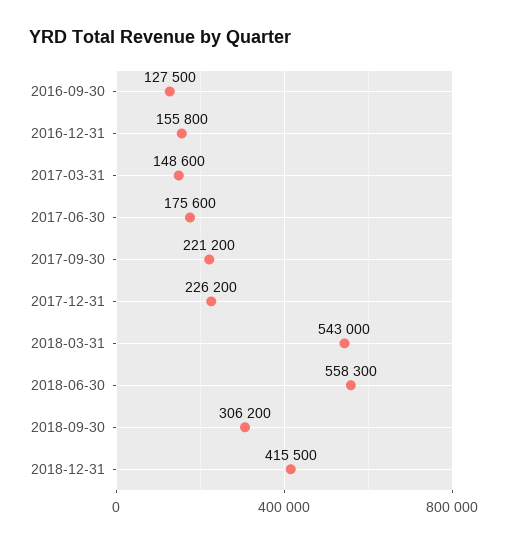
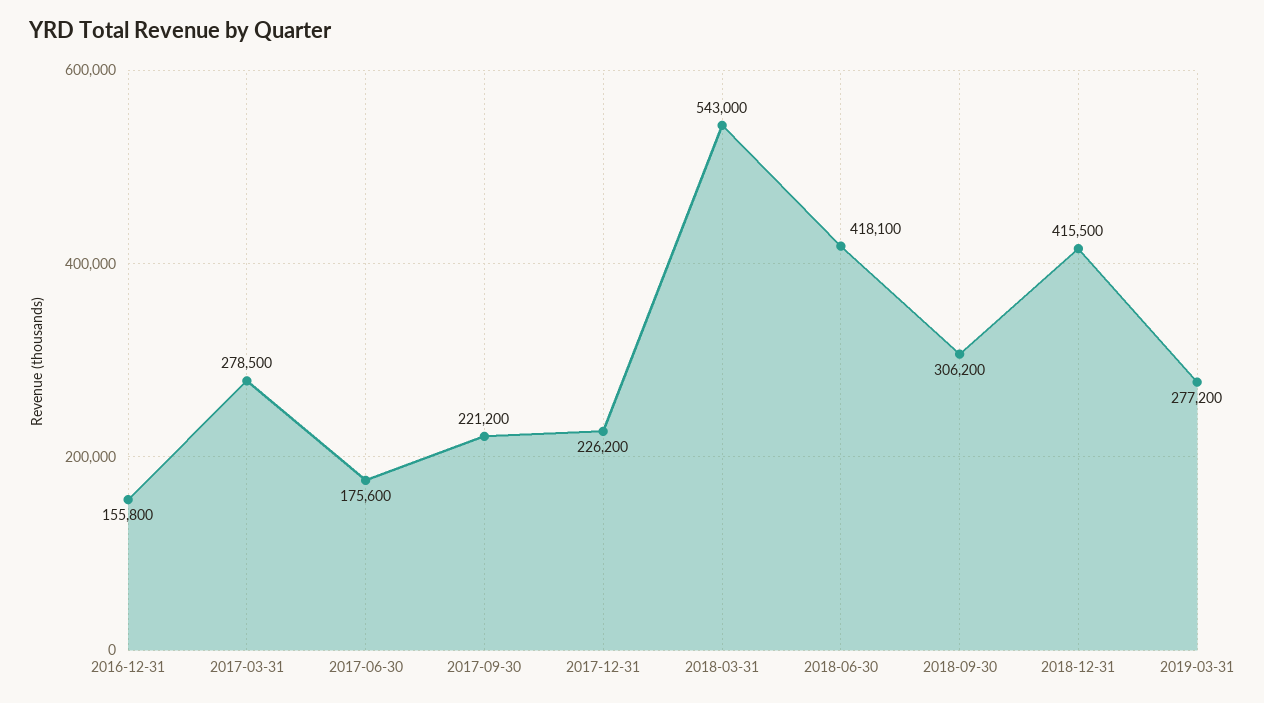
2016-09-30: 127500 -> none
2017-03-31: 148600 -> 278500
2018-06-30: 558300 -> 418100
2019-03-31: none -> 277200

